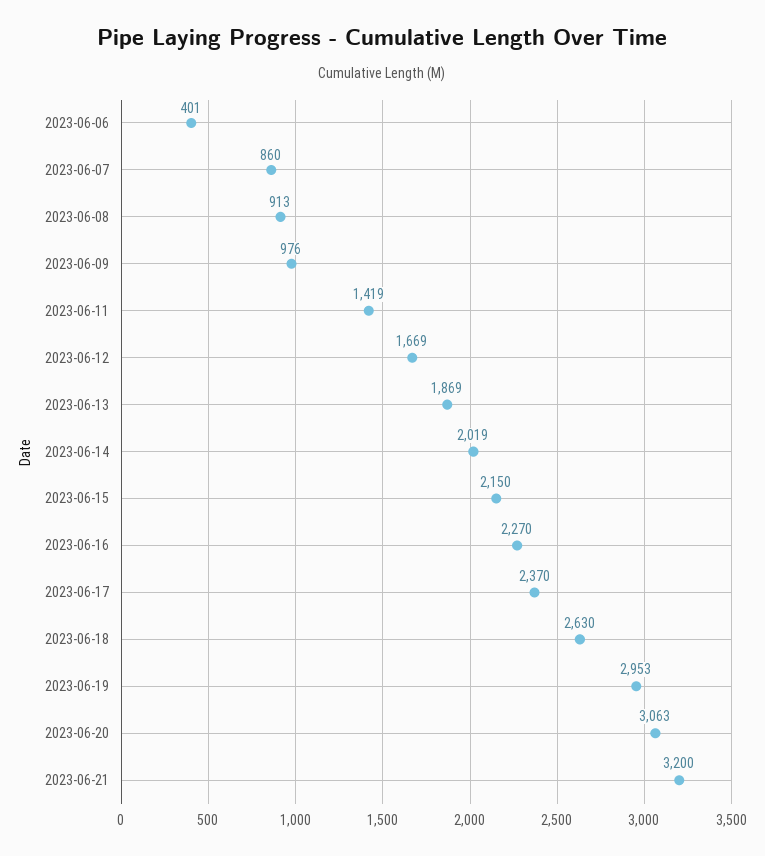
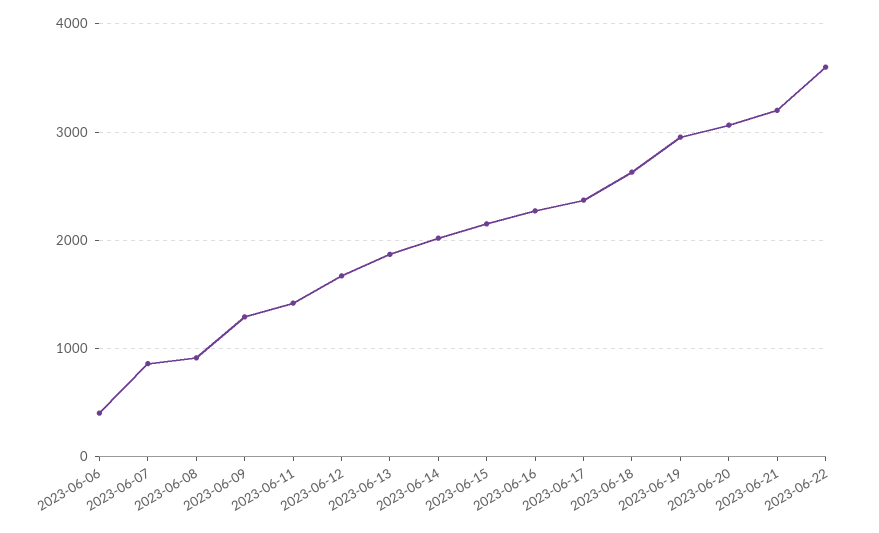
2023-06-09: 976 -> 1300
2023-06-22: none -> 3600

